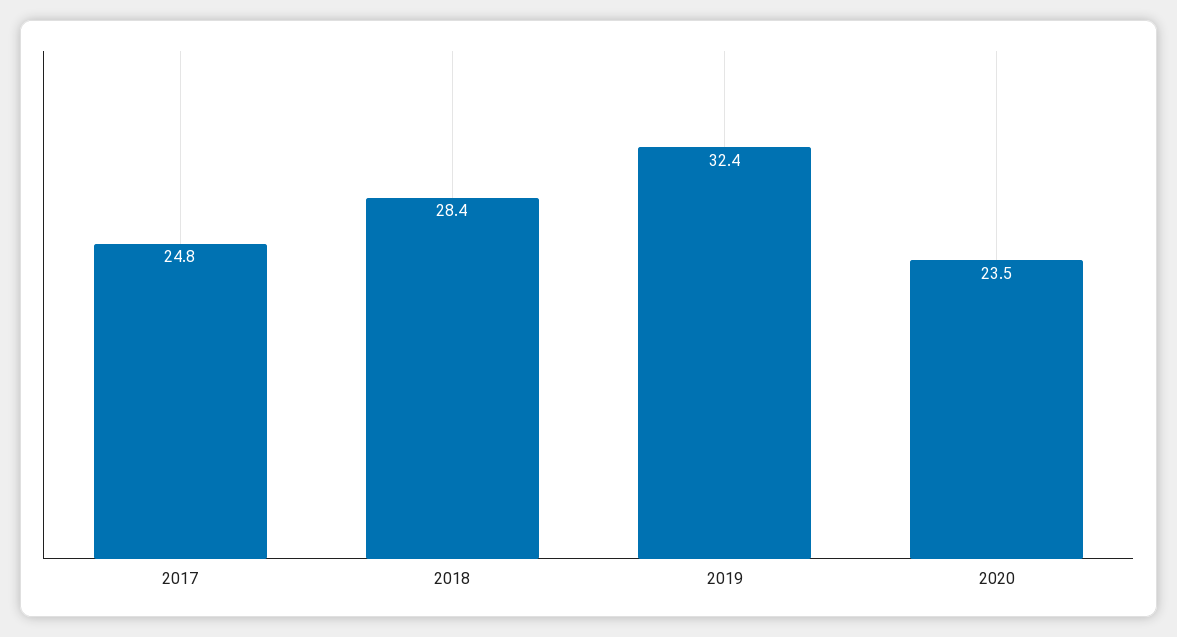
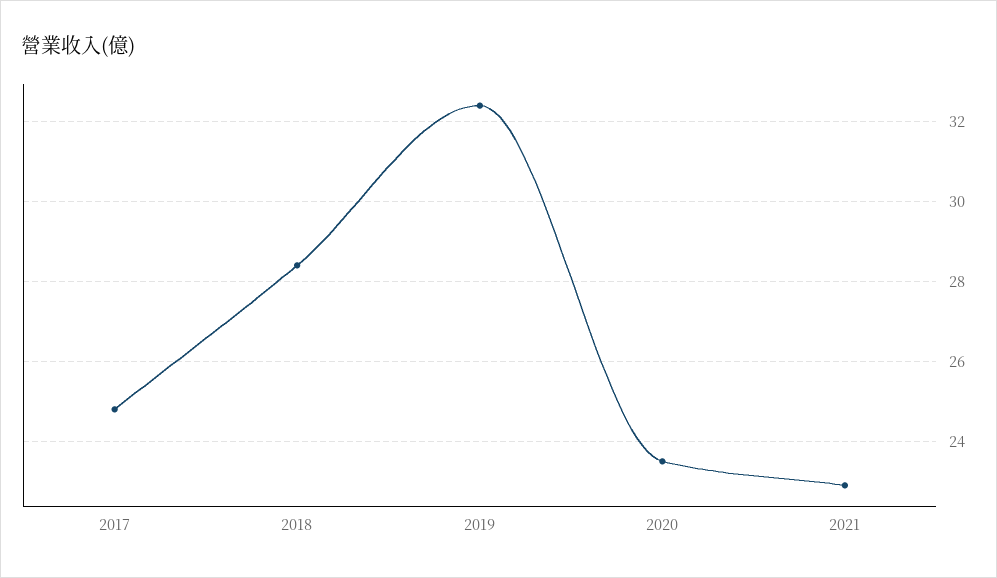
2021: none -> 23

